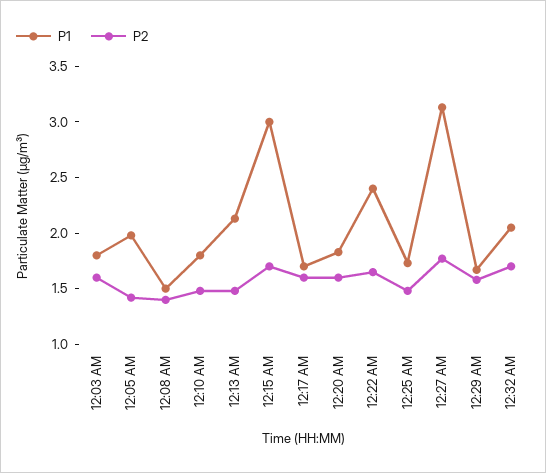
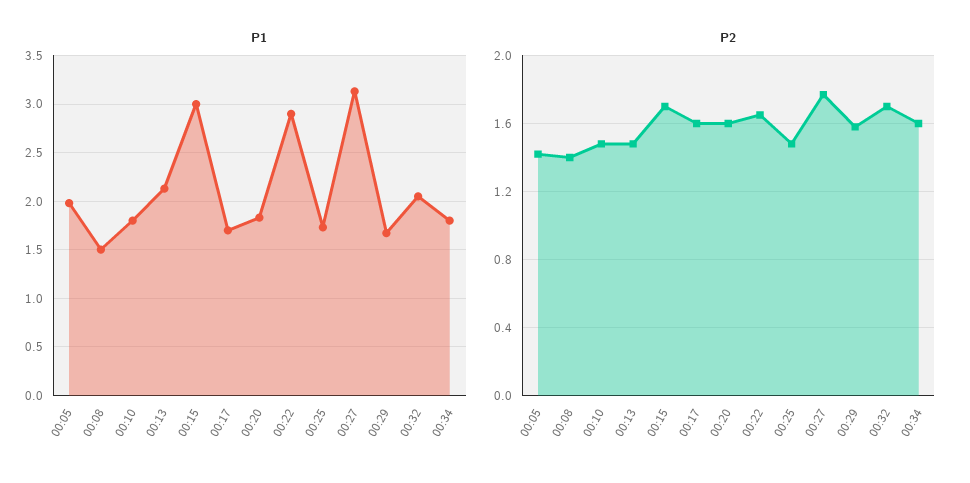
P1, 12:03 AM: 1.8 -> none
P2, 12:03 AM: 1.6 -> none
P1, 12:22 AM: 2.4 -> 2.9
P1, 00:34: none -> 1.8
P2, 00:34: none -> 1.6

